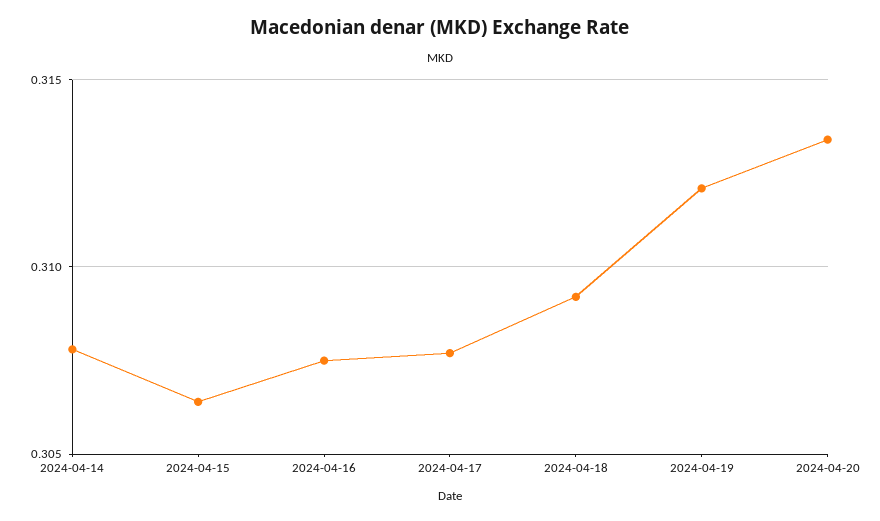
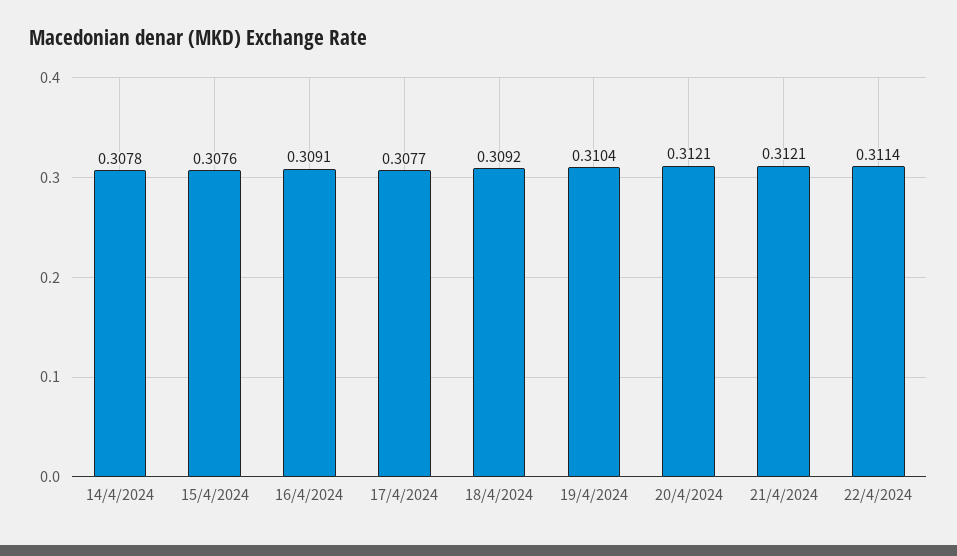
2024-04-15: 0.3065 -> 0.3076
2024-04-16: 0.3075 -> 0.3091
2024-04-19: 0.312 -> 0.3104
2024-04-20: 0.3135 -> 0.3121
21/4/2024: none -> 0.3121
22/4/2024: none -> 0.3114

